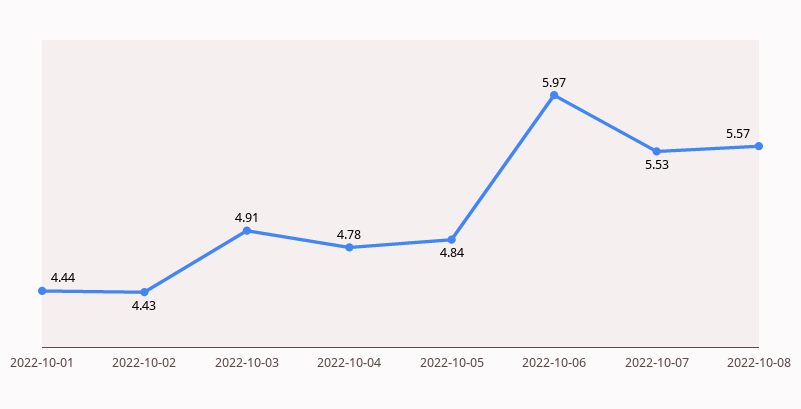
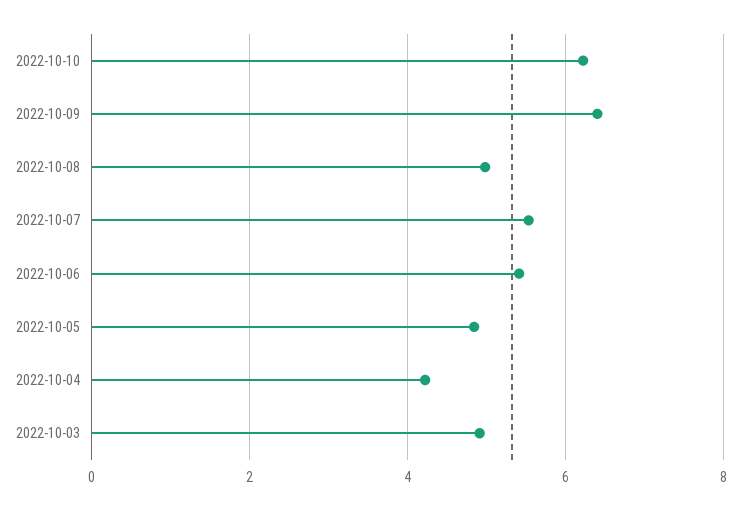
2022-10-01: 4.44 -> none
2022-10-02: 4.43 -> none
2022-10-04: 4.78 -> 4.2
2022-10-06: 5.97 -> 5.4
2022-10-08: 5.57 -> 5
2022-10-10: none -> 6.2
2022-10-09: none -> 6.4

